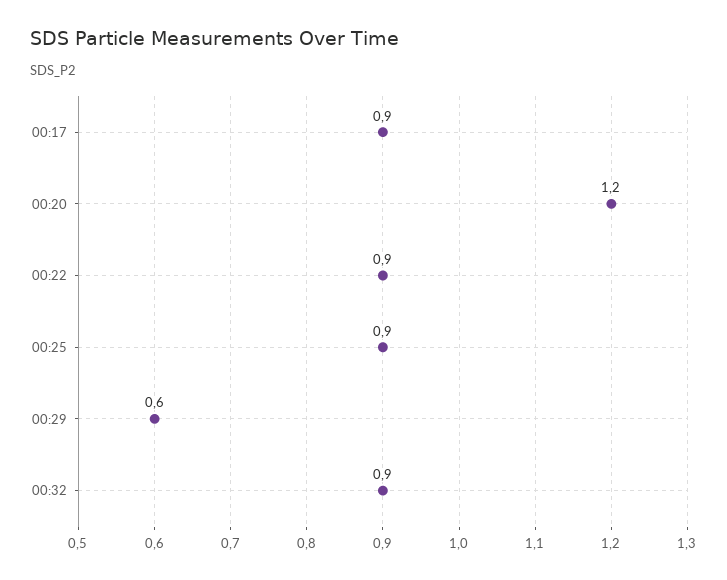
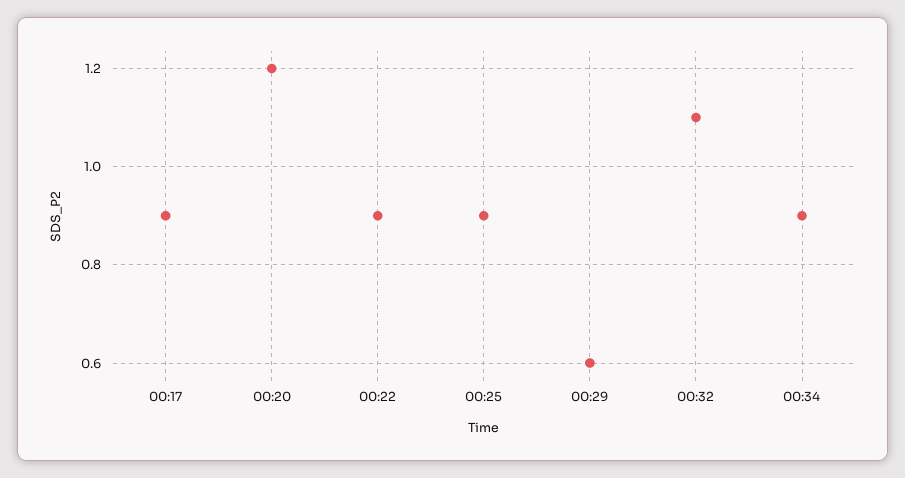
00:32: 0.9 -> 1.1
00:34: none -> 0.9

